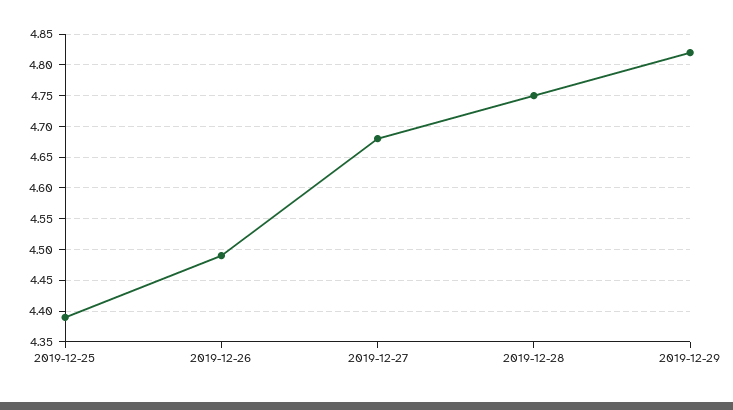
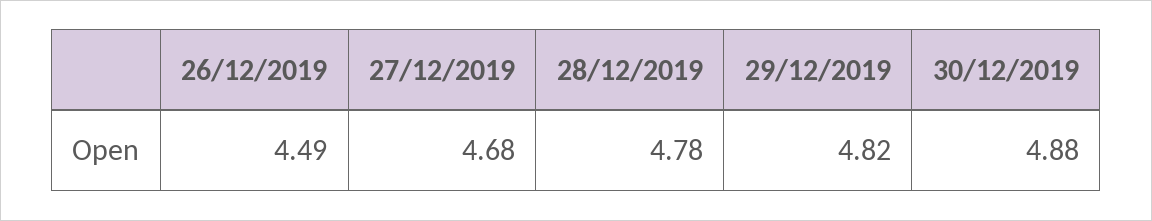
2019-12-25: 4.39 -> none
2019-12-28: 4.75 -> 4.78
30/12/2019: none -> 4.88

